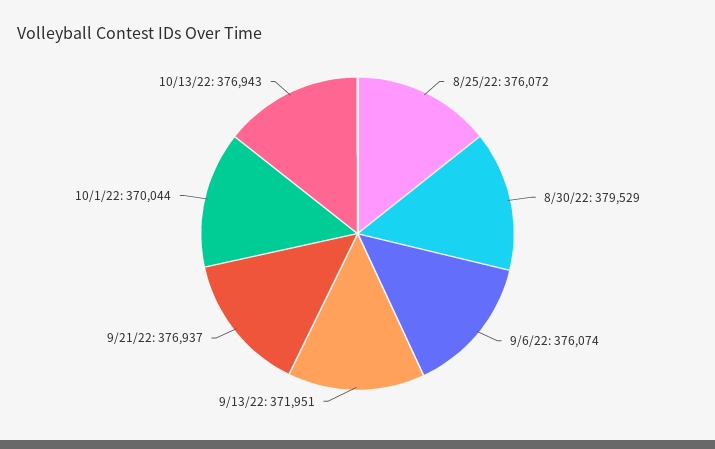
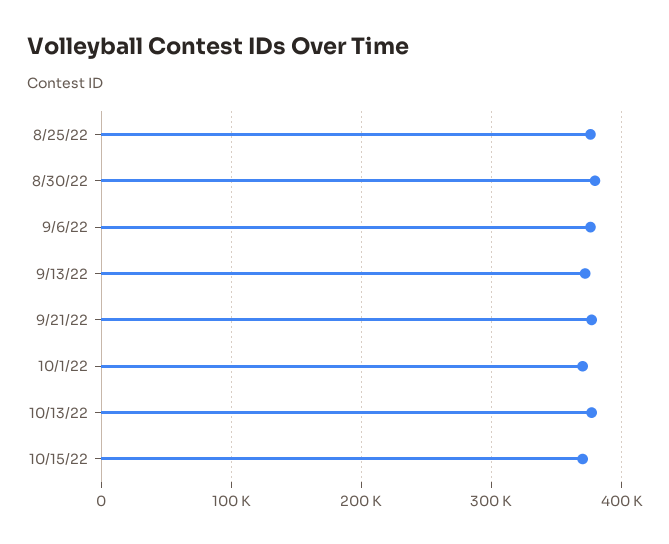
10/15/22: none -> 370000

